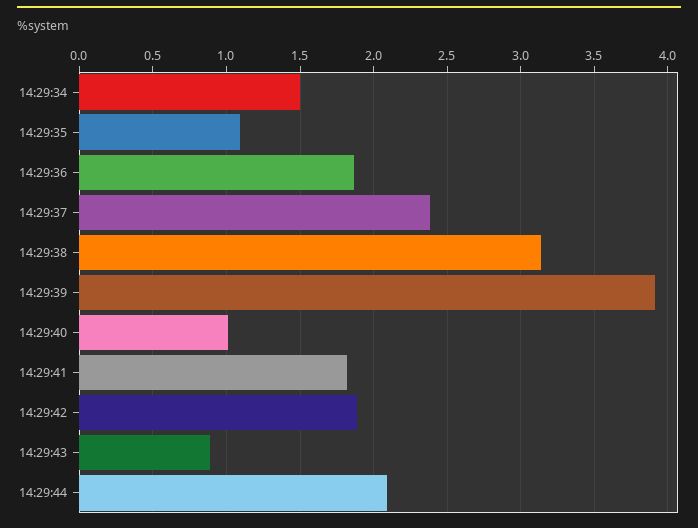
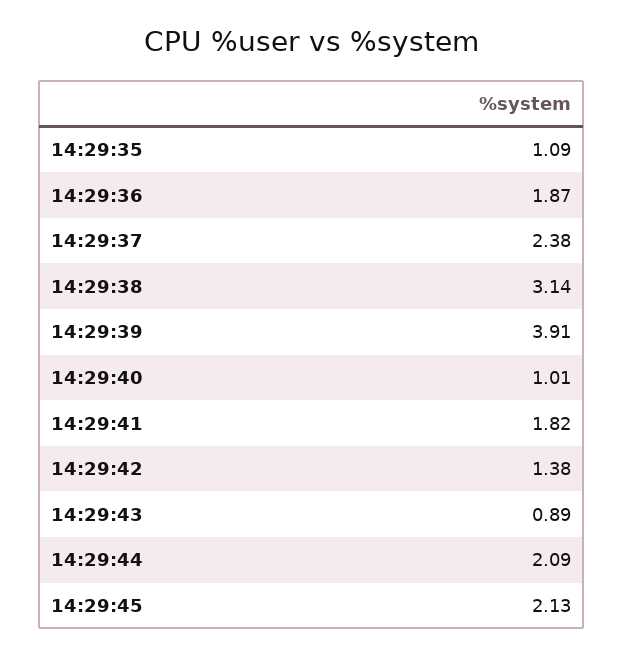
14:29:34: 1.5 -> none
14:29:42: 1.9 -> 1.38
14:29:45: none -> 2.13

